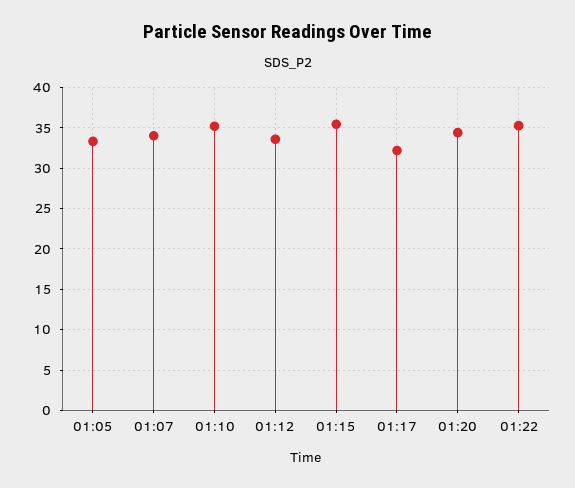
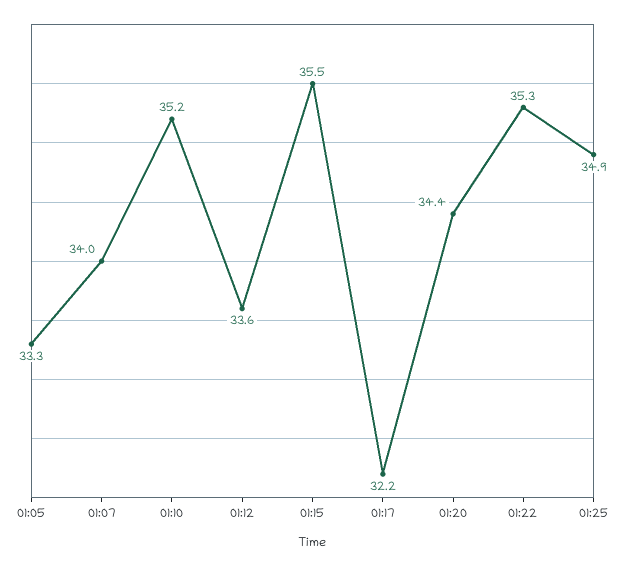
01:25: none -> 34.9

